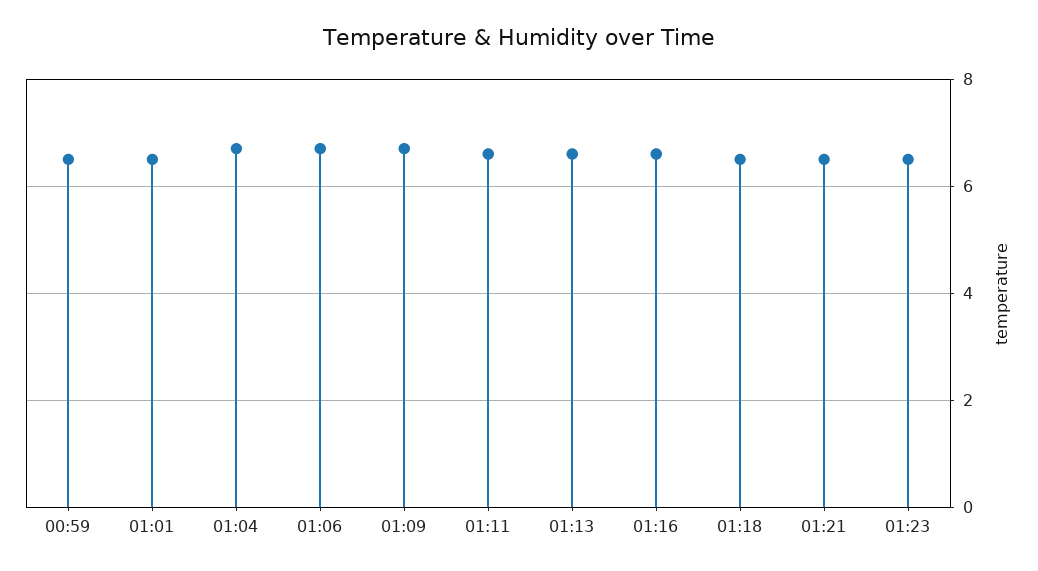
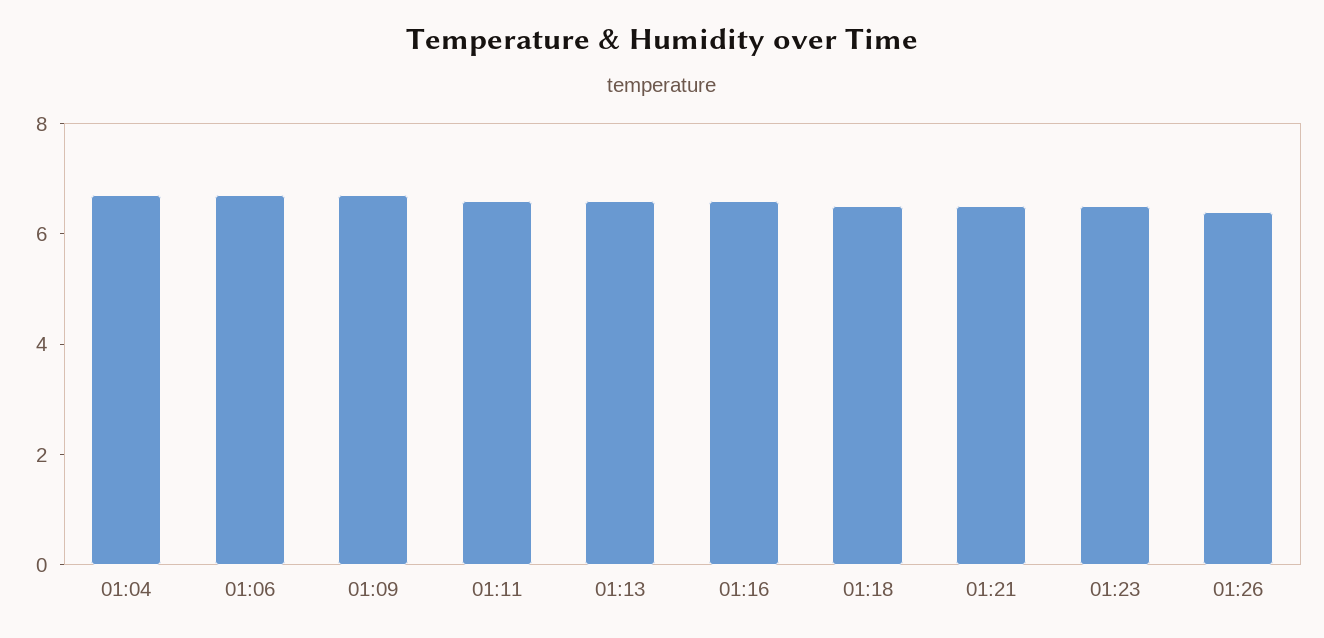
00:59: 6.5 -> none
01:01: 6.5 -> none
01:26: none -> 6.5

